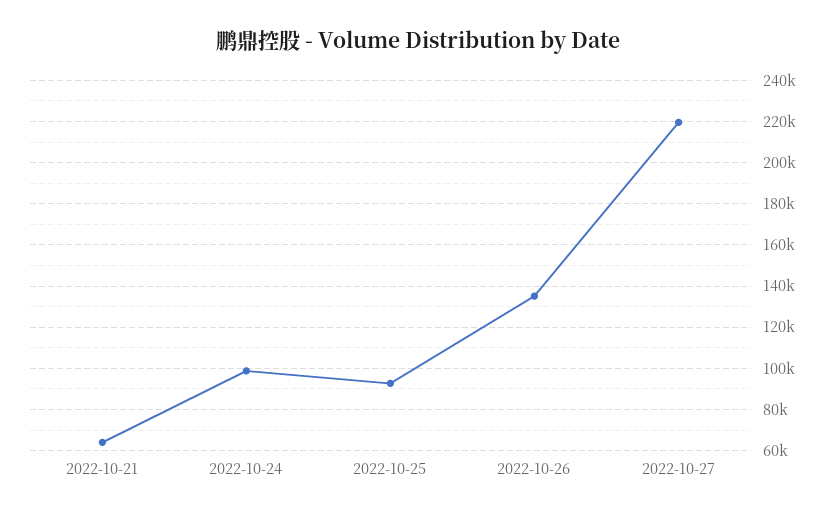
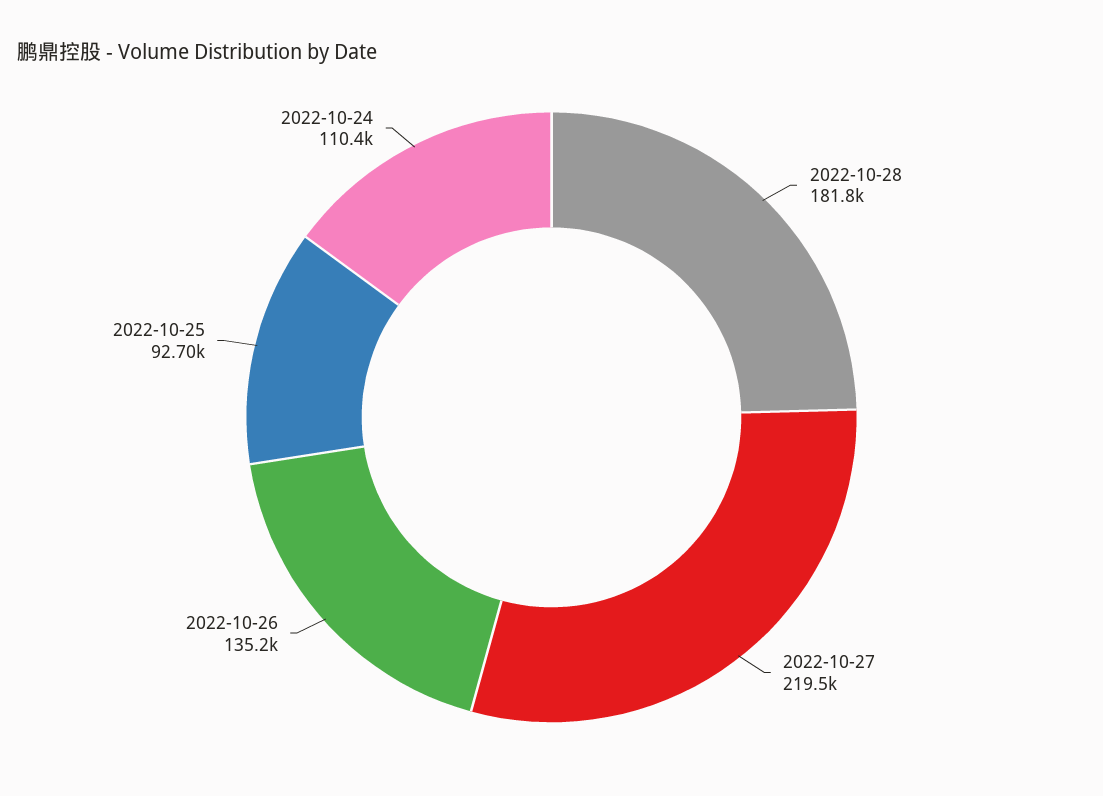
2022-10-21: 65000 -> none
2022-10-24: 100000 -> 110400
2022-10-28: none -> 181800

